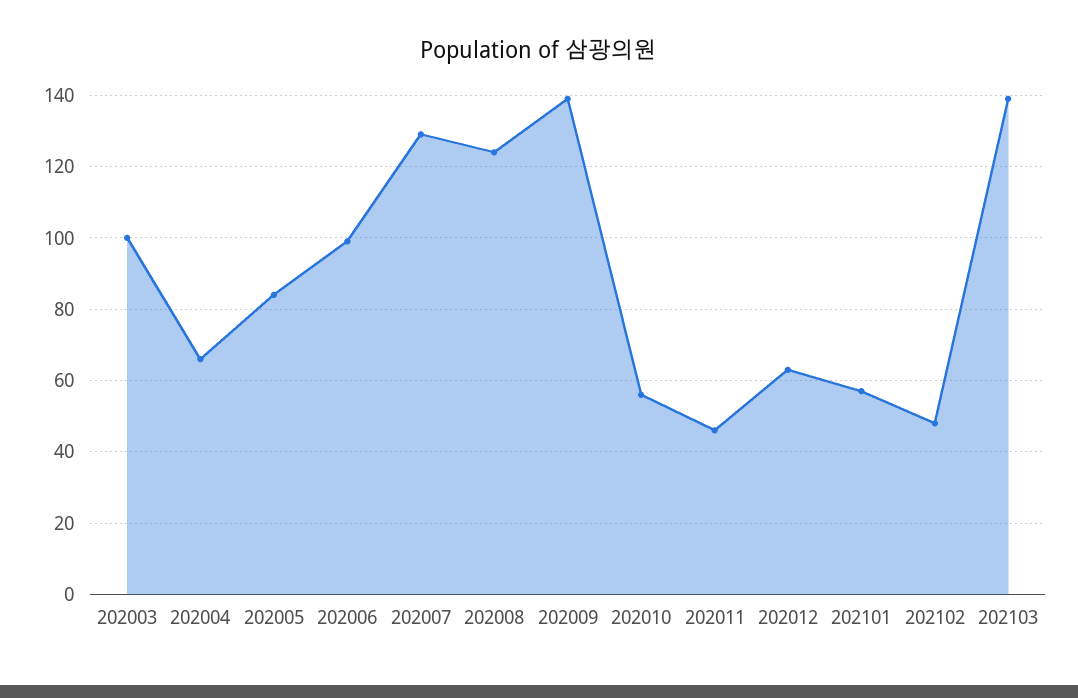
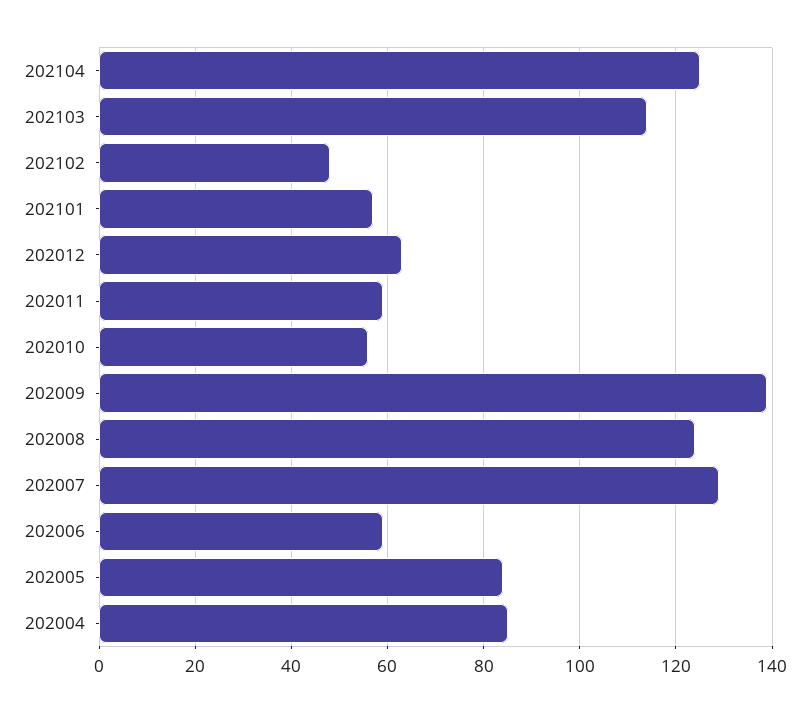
202003: 100 -> none
202004: 65 -> 85
202006: 100 -> 60
202011: 45 -> 60
202103: 140 -> 115
202104: none -> 125

